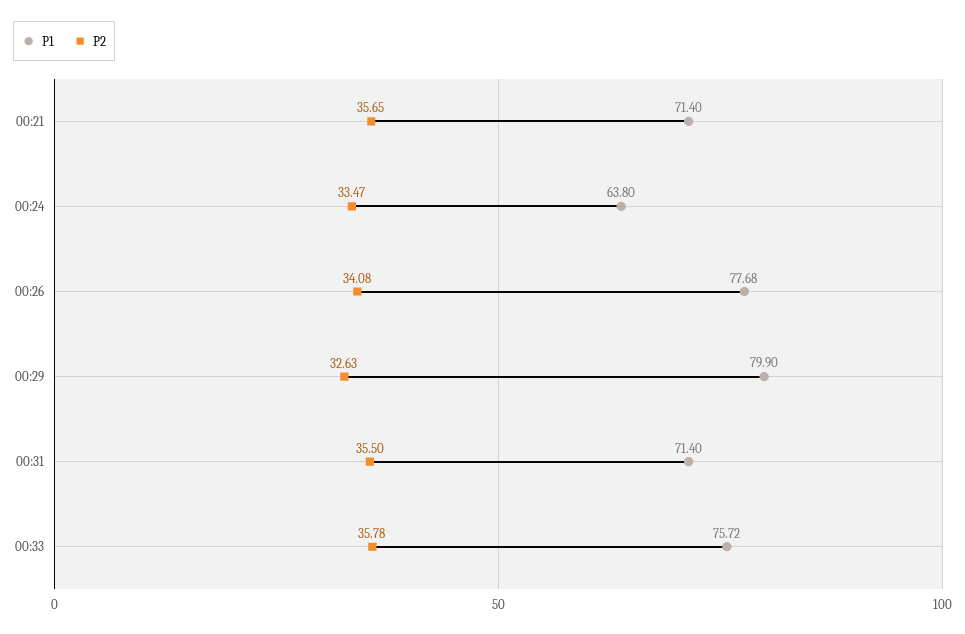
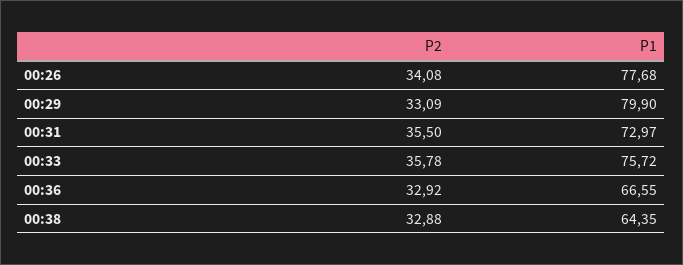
P1, 00:21: 71.4 -> none
P2, 00:21: 35.65 -> none
P1, 00:24: 63.8 -> none
P2, 00:24: 33.47 -> none
P2, 00:29: 32.63 -> 33.09
P1, 00:31: 71.4 -> 72.97
P2, 00:36: none -> 32.92
P1, 00:36: none -> 66.55
P2, 00:38: none -> 32.88
P1, 00:38: none -> 64.35

